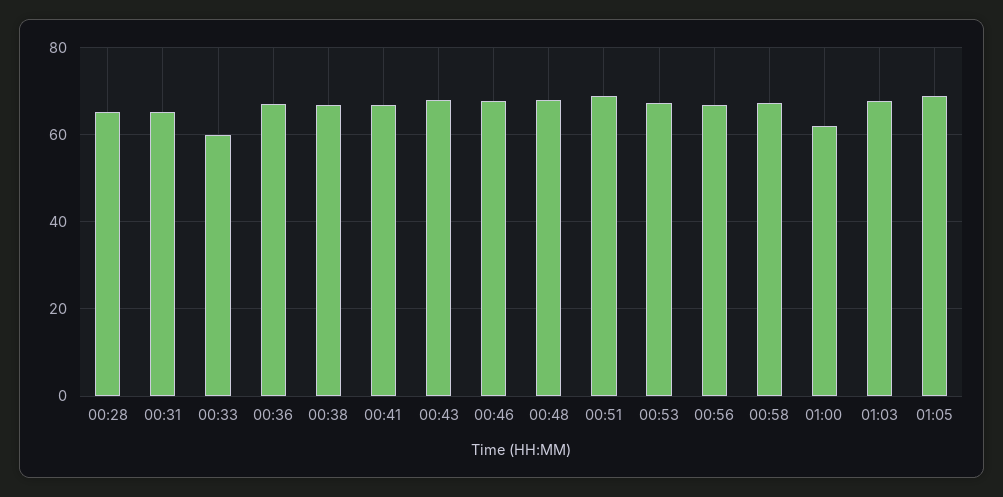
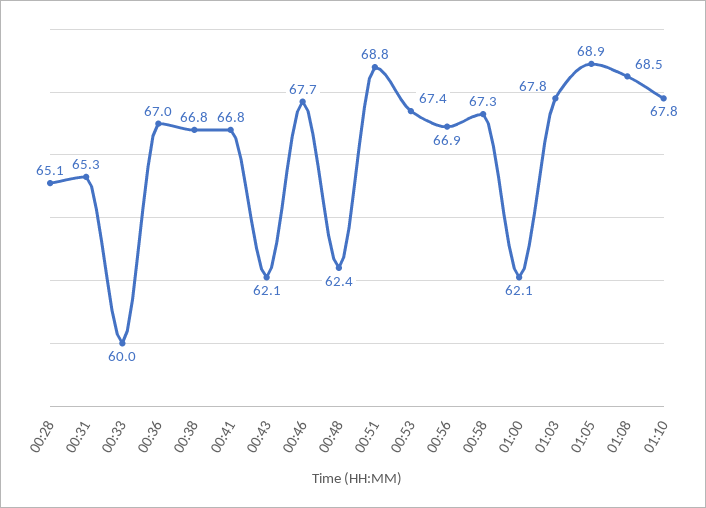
00:43: 68 -> 62.1
00:48: 68 -> 62.4
01:08: none -> 68.5
01:10: none -> 67.8

